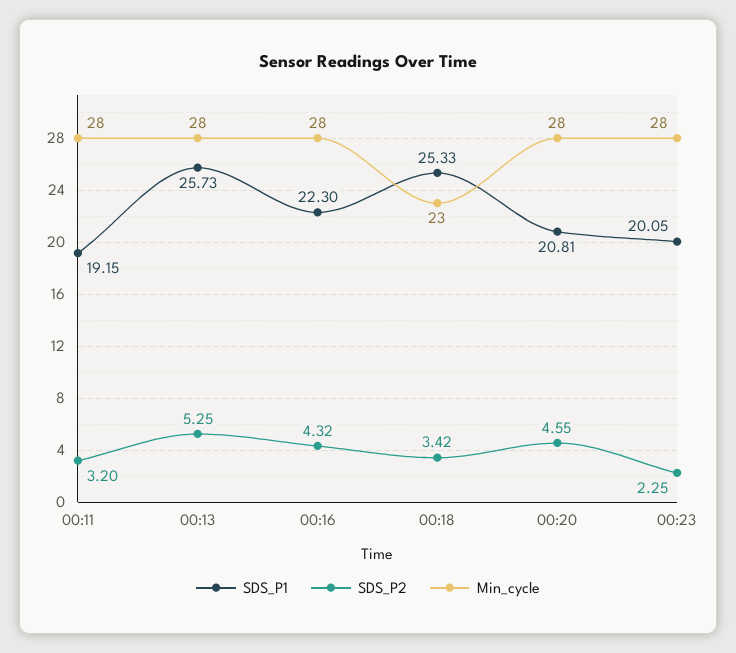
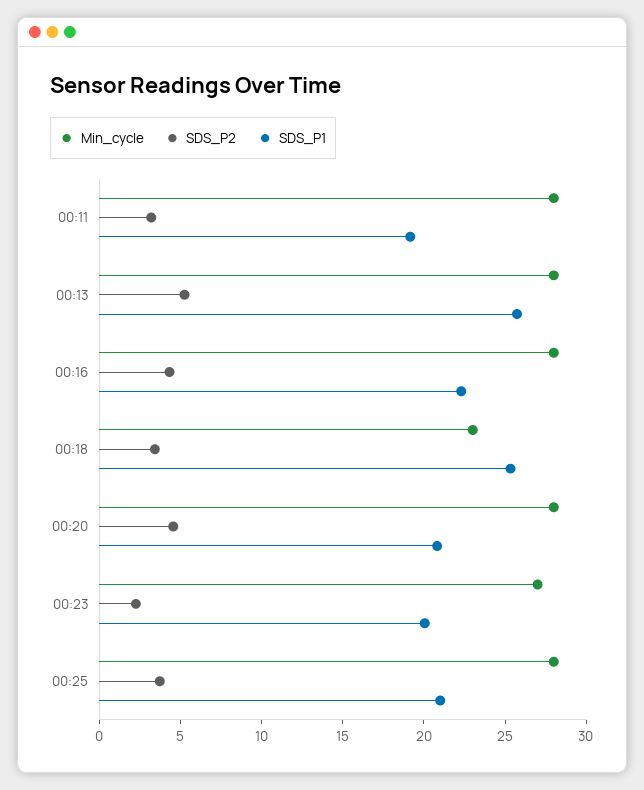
Min_cycle, 00:23: 28 -> 27
Min_cycle, 00:25: none -> 28
SDS_P2, 00:25: none -> 4
SDS_P1, 00:25: none -> 21

